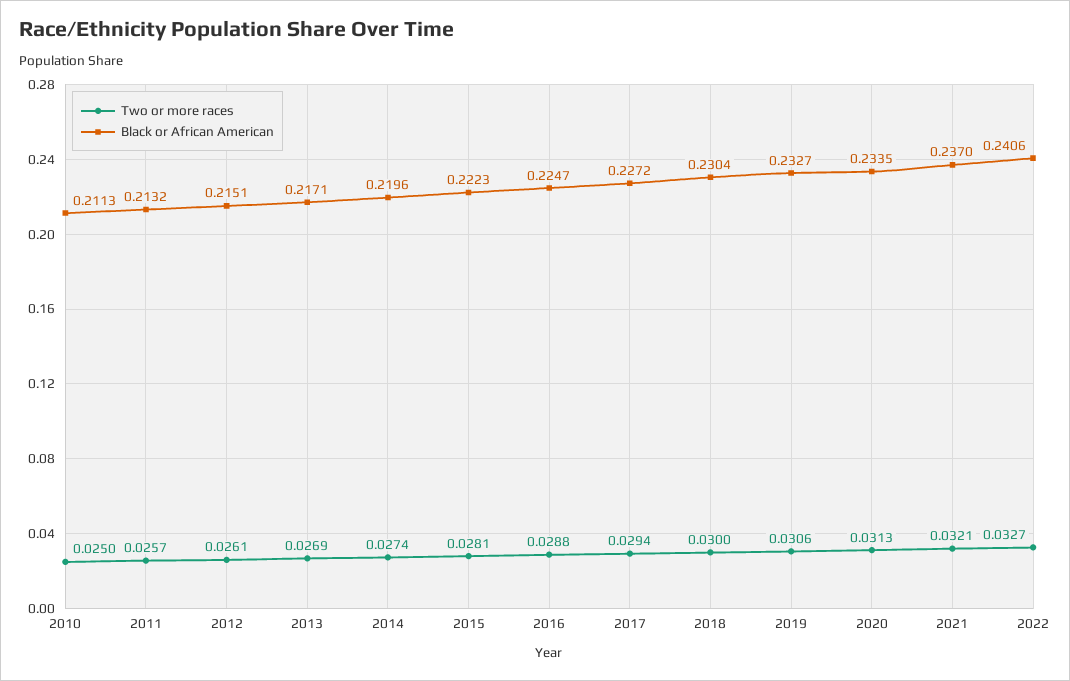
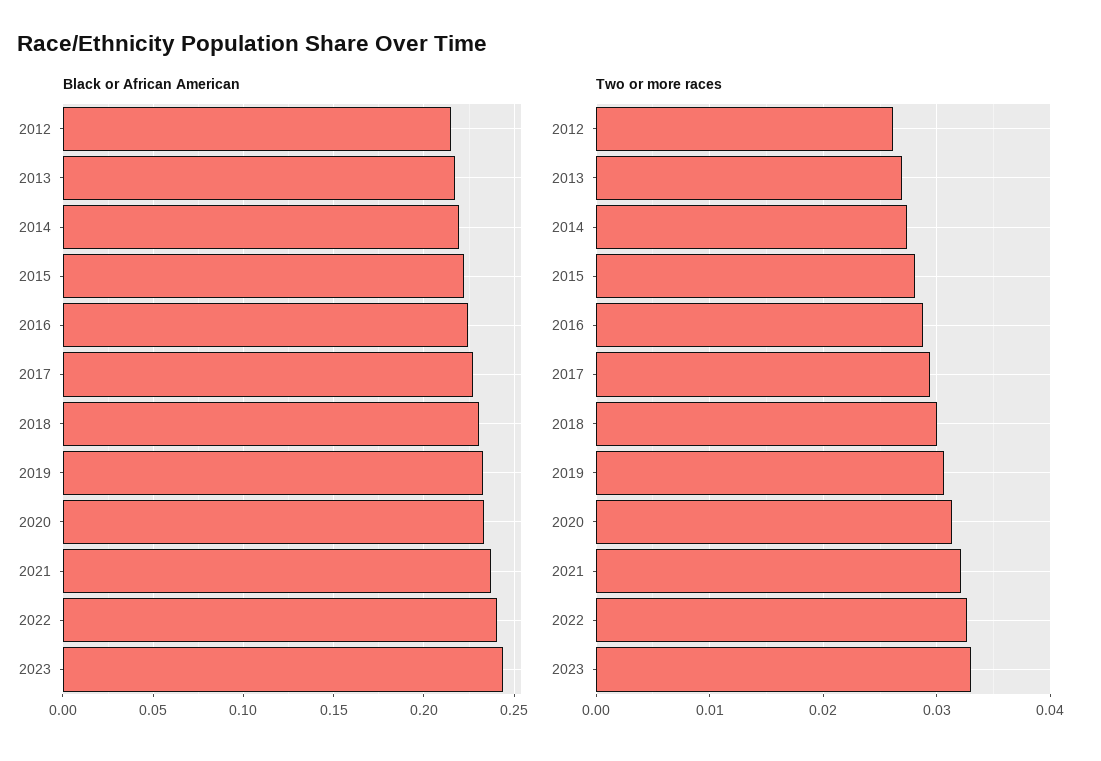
Two or more races, 2010: 0.025 -> none
Black or African American, 2010: 0.2113 -> none
Two or more races, 2011: 0.0257 -> none
Black or African American, 2011: 0.2132 -> none
Black or African American, 2023: none -> 0.245
Two or more races, 2023: none -> 0.033

